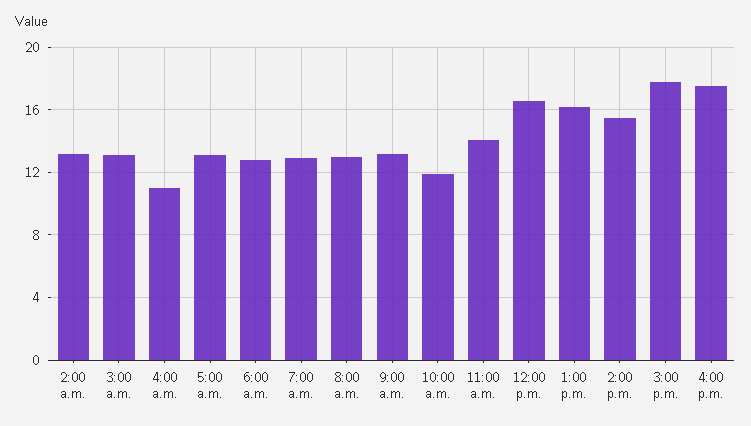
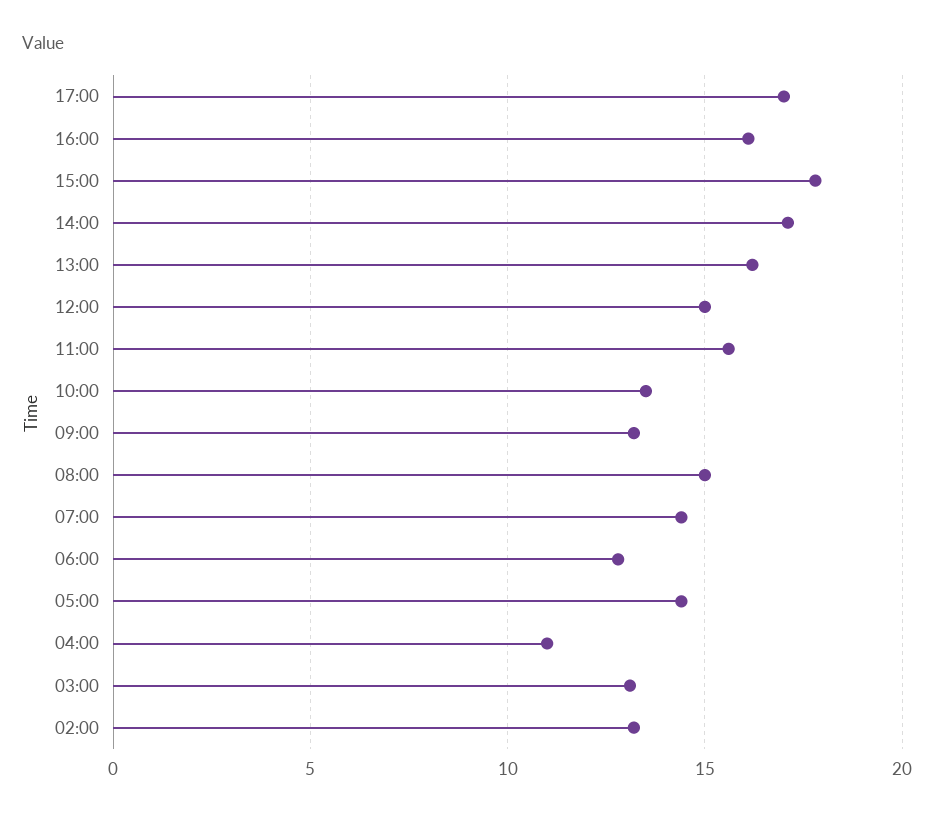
5:00 a.m.: 13 -> 14.5
7:00 a.m.: 13 -> 14.5
8:00 a.m.: 13 -> 15
10:00 a.m.: 12 -> 13.5
11:00 a.m.: 14 -> 15.5
12:00 p.m.: 16.5 -> 15
2:00 p.m.: 15.5 -> 17
4:00 p.m.: 17.5 -> 16
17:00: none -> 17

